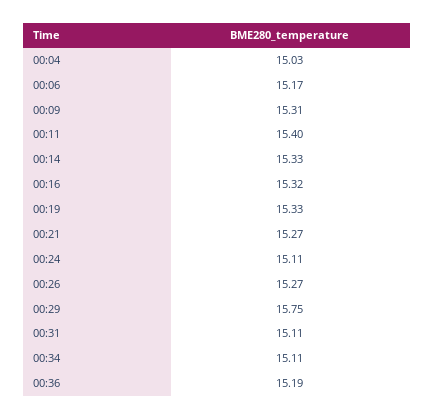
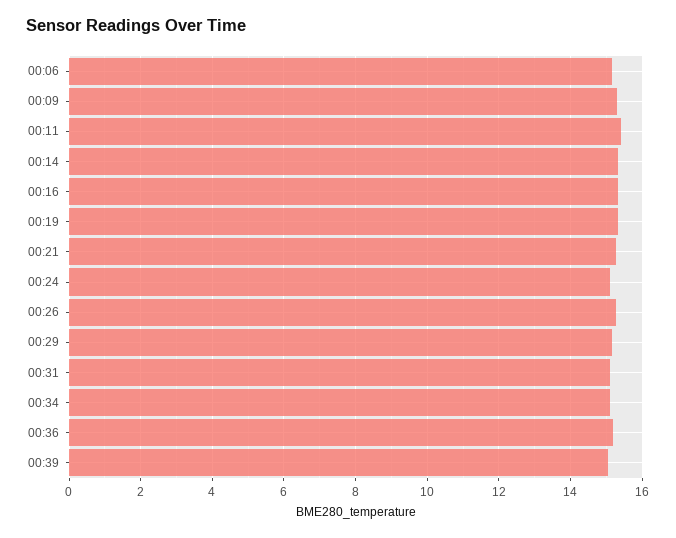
00:04: 15.03 -> none
00:29: 15.75 -> 15.2
00:39: none -> 15

